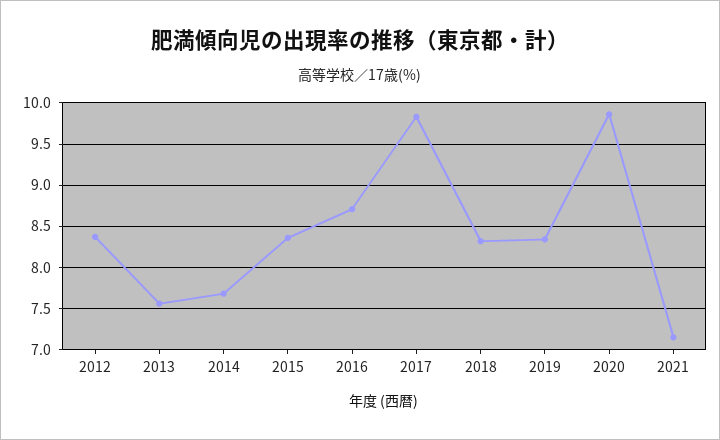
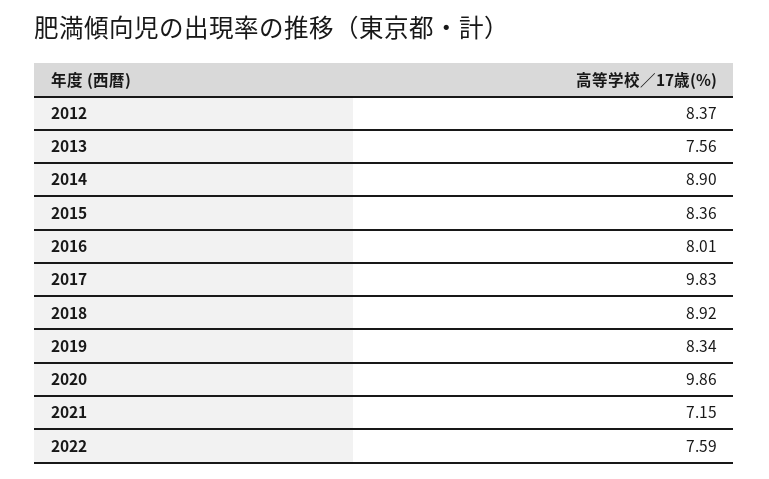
2014: 7.7 -> 8.9
2016: 8.7 -> 8.01
2018: 8.3 -> 8.92
2022: none -> 7.59

